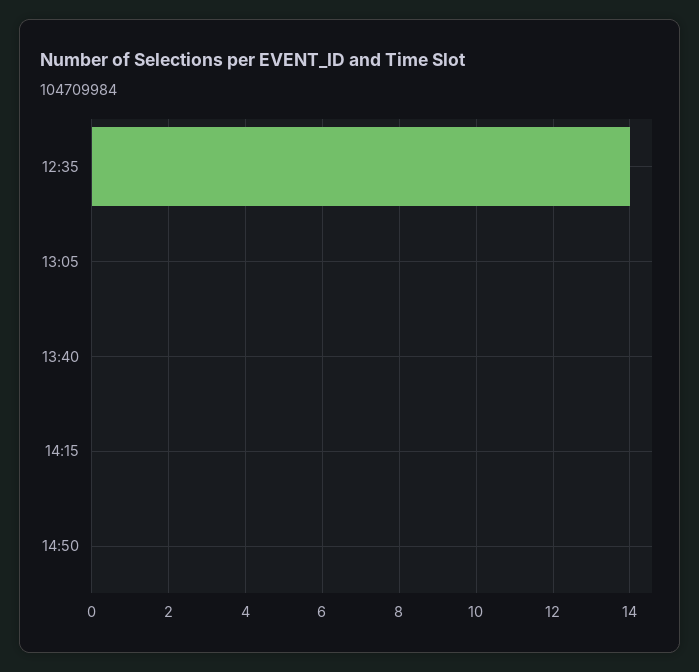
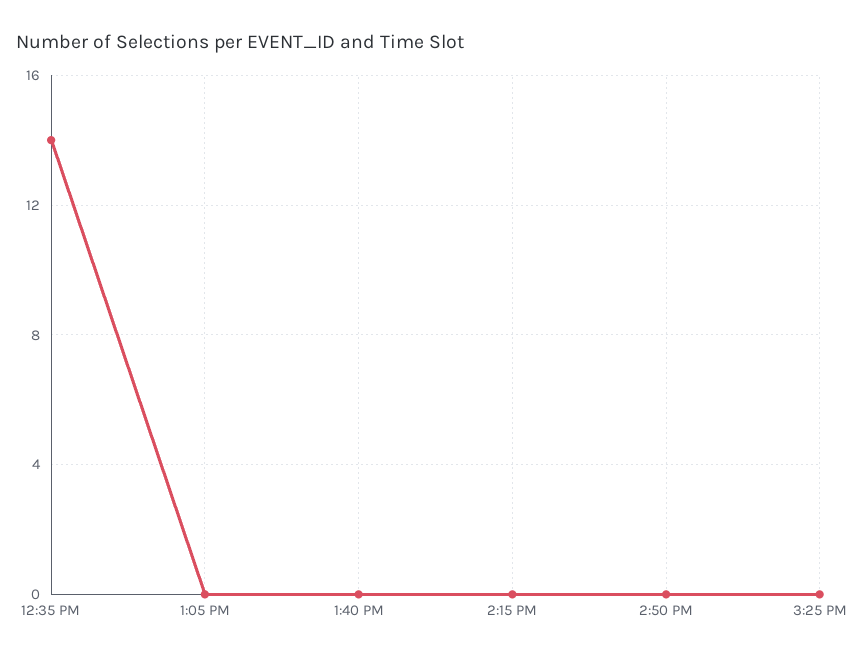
3:25 PM: none -> 0

